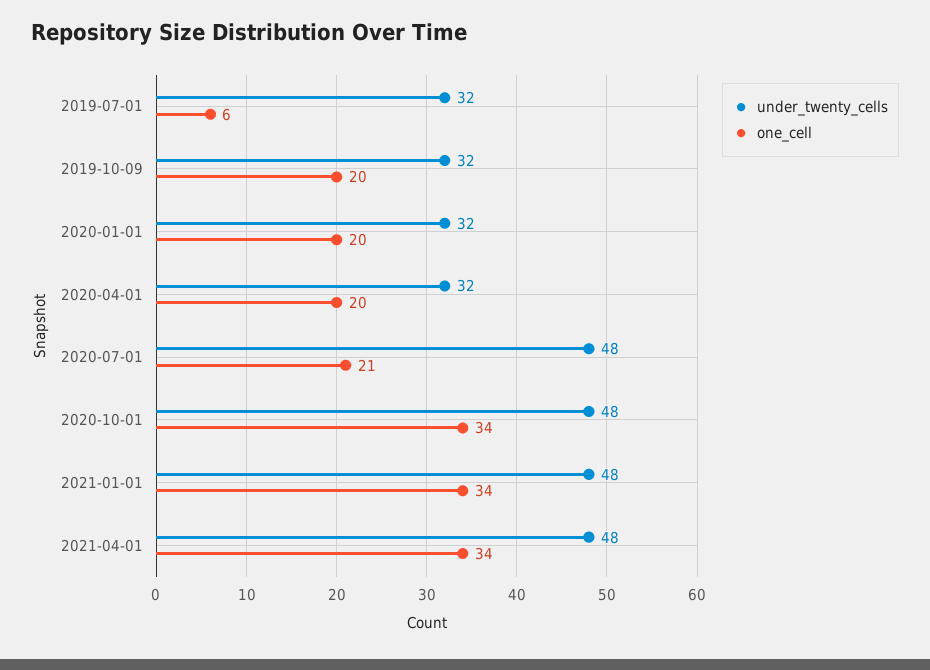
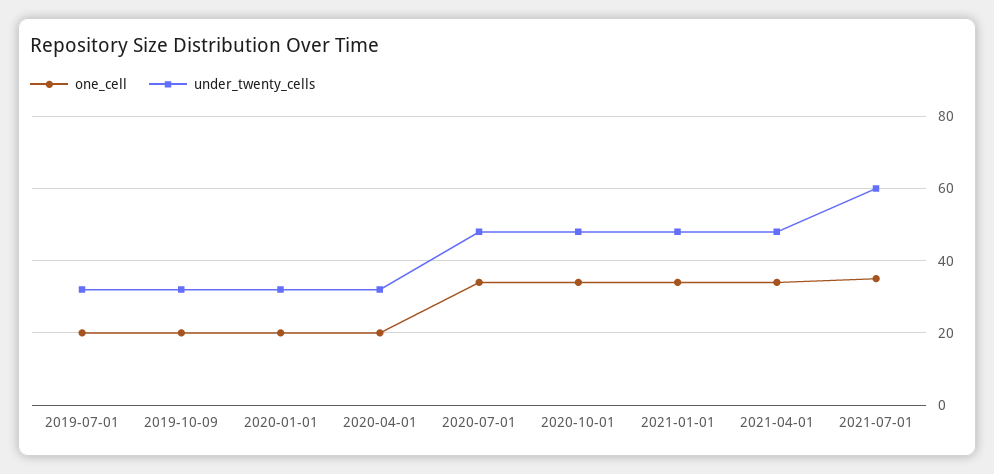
one_cell, 2019-07-01: 6 -> 20
one_cell, 2020-07-01: 21 -> 35
one_cell, 2021-07-01: none -> 35
under_twenty_cells, 2021-07-01: none -> 60

